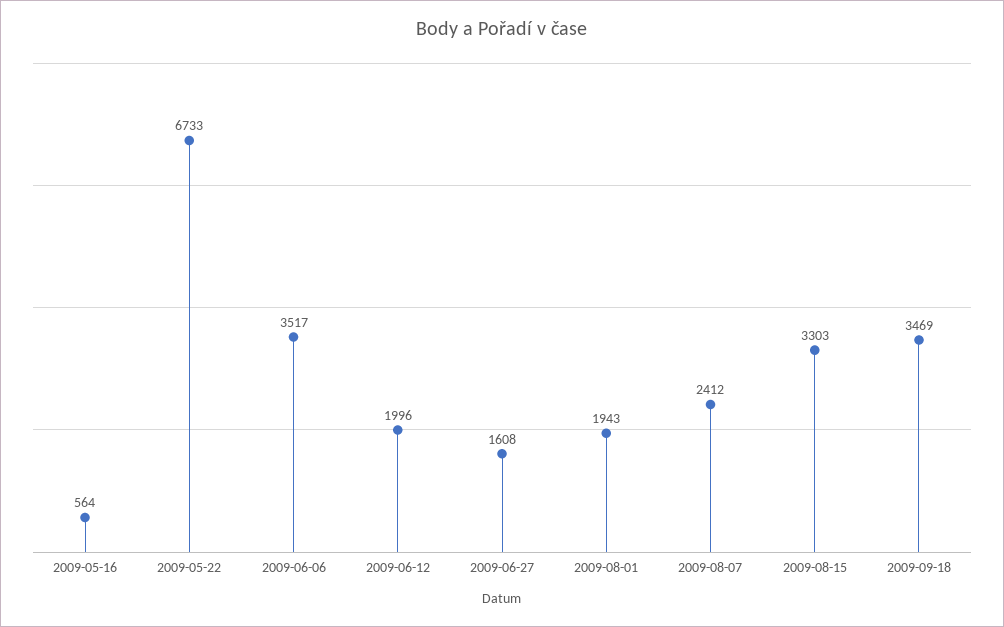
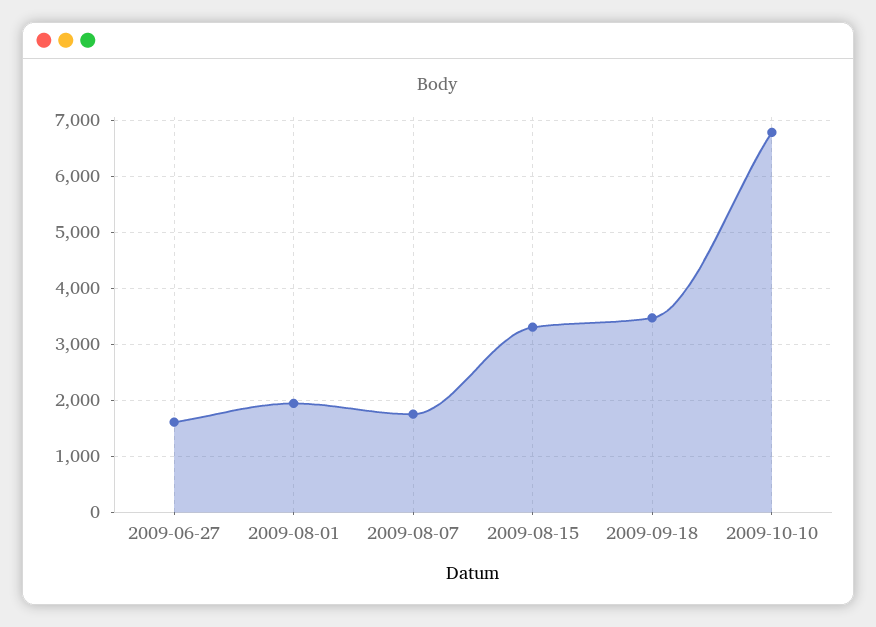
2009-05-16: 564 -> none
2009-05-22: 6733 -> none
2009-06-06: 3517 -> none
2009-06-12: 1996 -> none
2009-08-07: 2412 -> 1800
2009-10-10: none -> 6800

